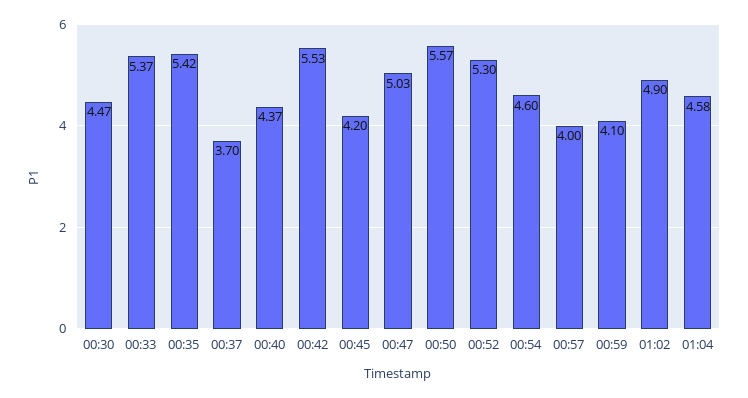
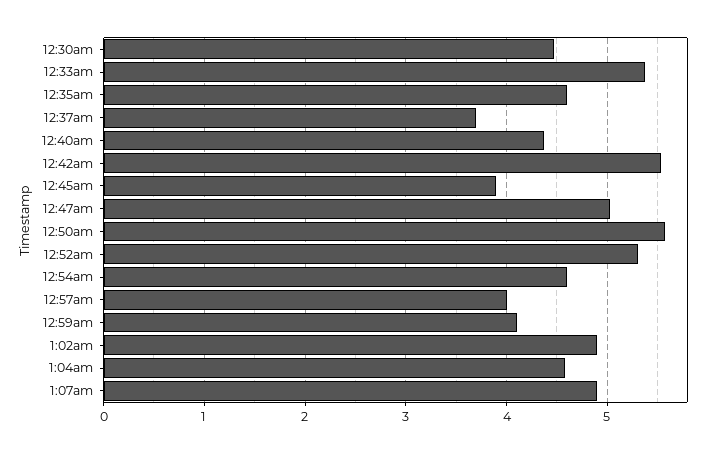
00:35: 5.42 -> 4.6
00:45: 4.2 -> 3.9
1:07am: none -> 4.9

